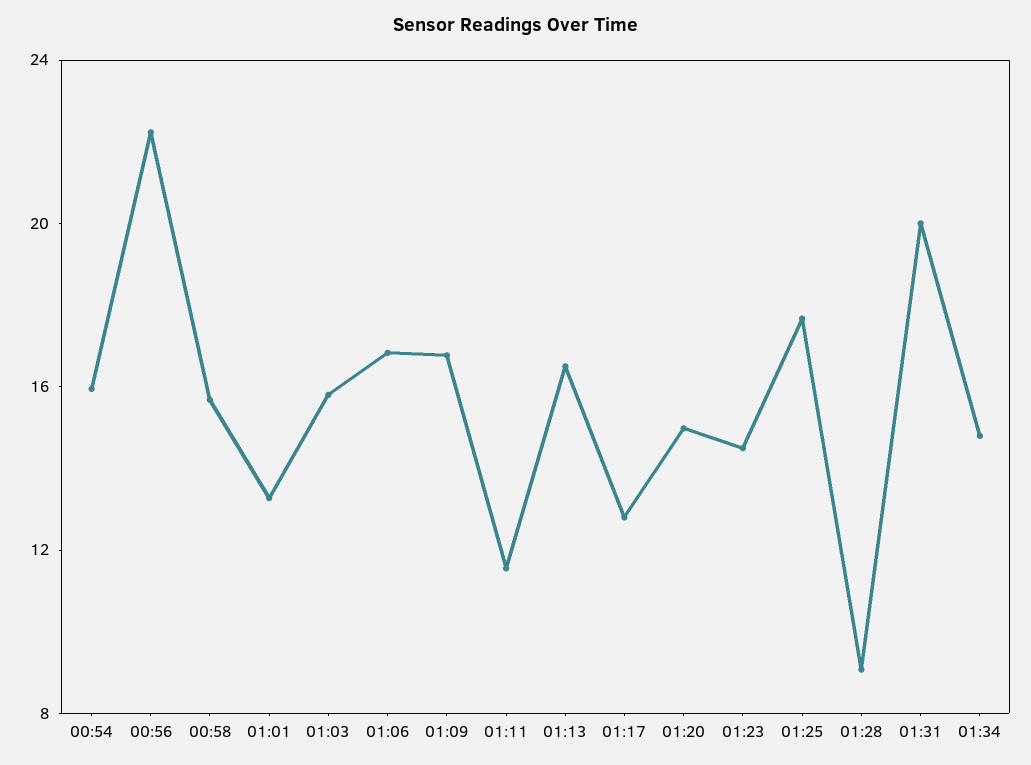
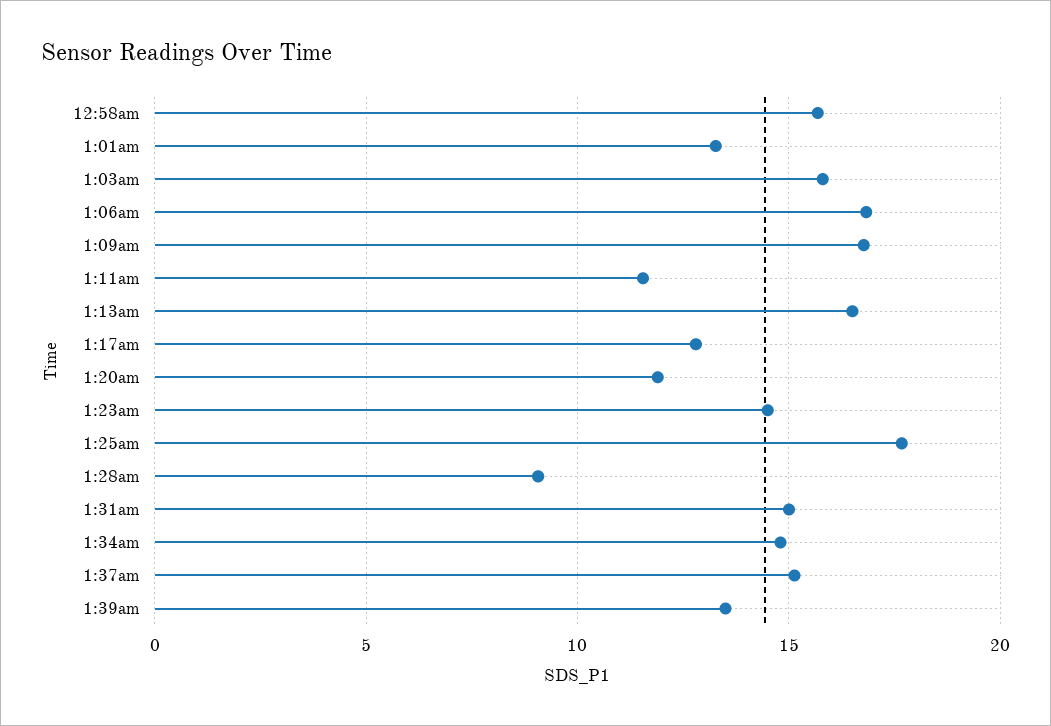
00:54: 16 -> none
00:56: 22 -> none
01:20: 15 -> 12
01:31: 20 -> 15
1:37am: none -> 15
1:39am: none -> 13.5

